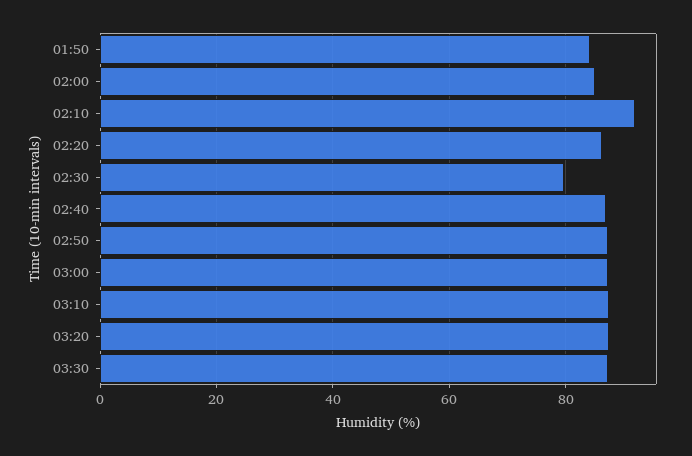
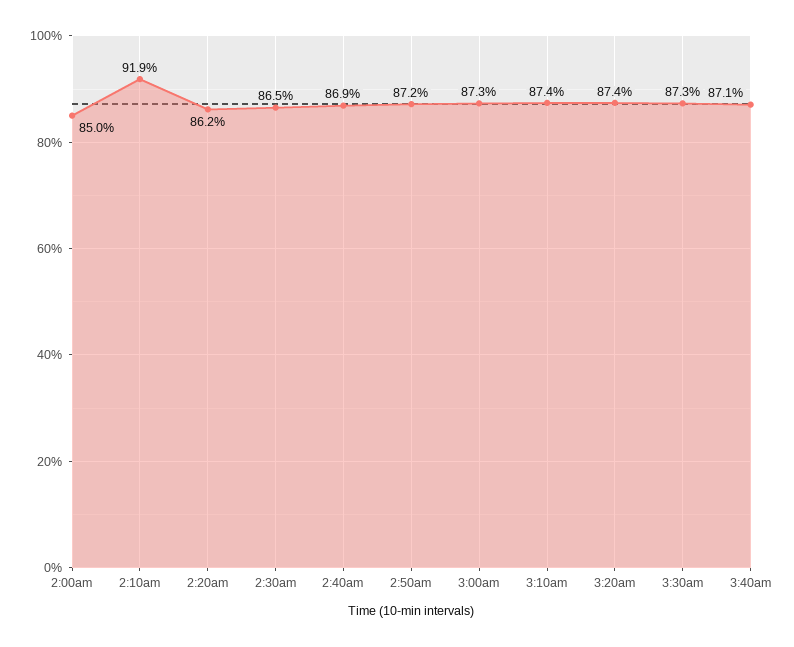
01:50: 84 -> none
02:30: 80 -> 86.5
3:40am: none -> 87.1

